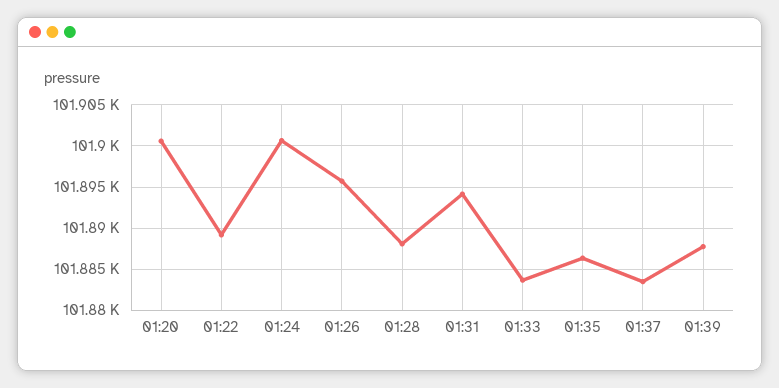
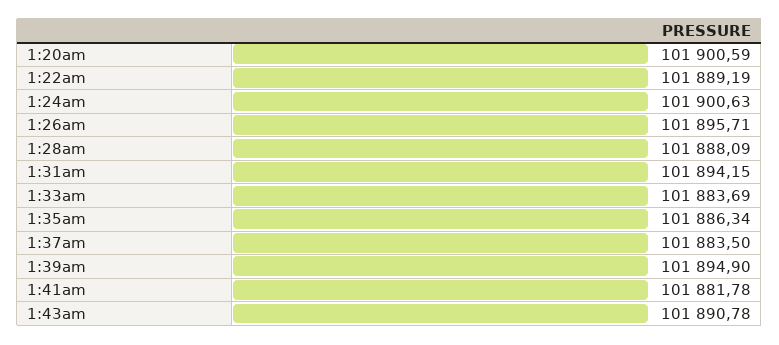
01:39: 101888 -> 101894.9
1:41am: none -> 101881.78
1:43am: none -> 101890.78

